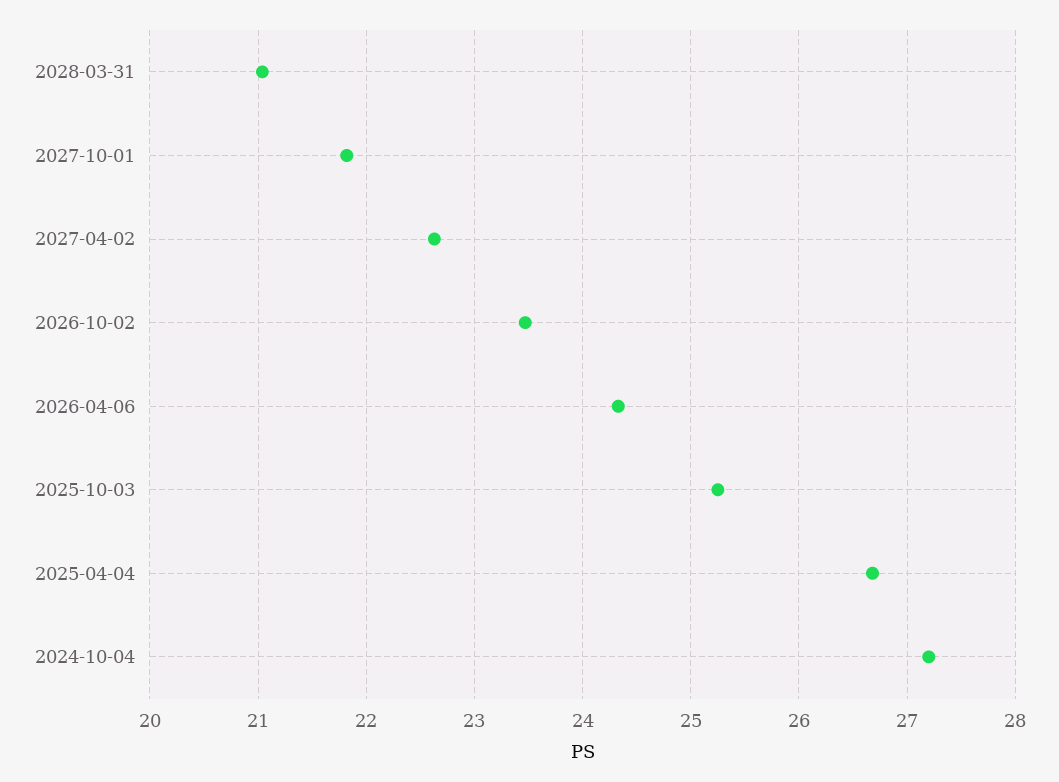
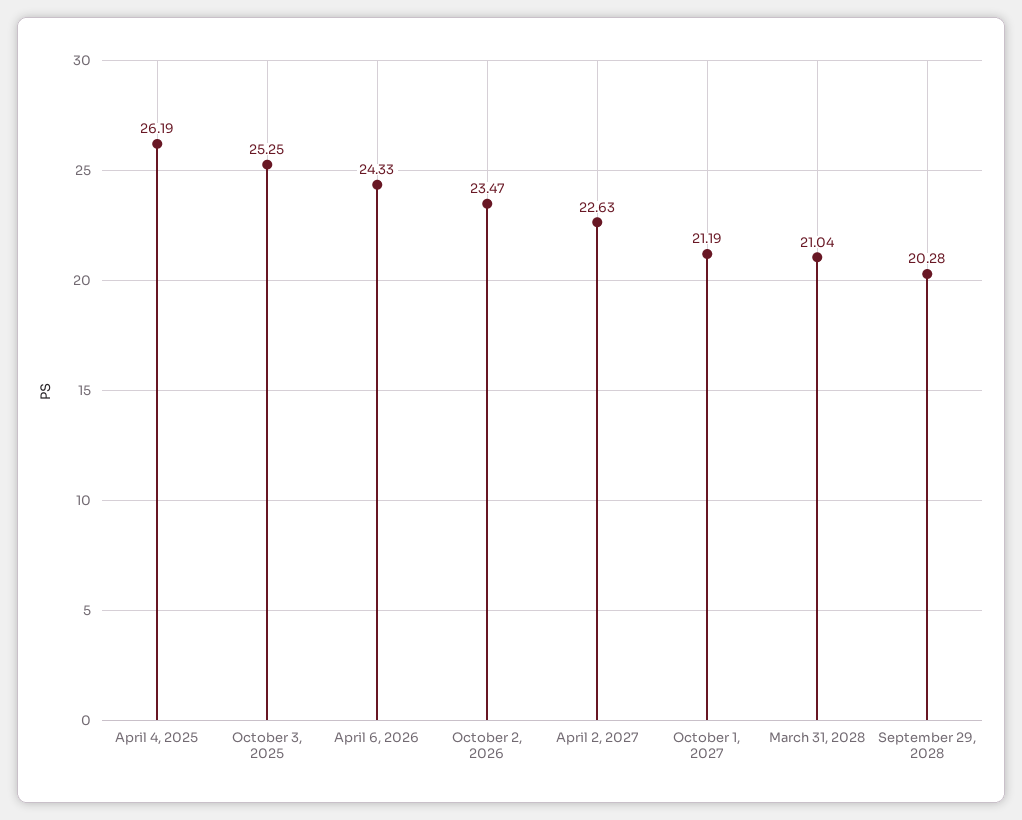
2027-10-01: 21.8 -> 21.19
2025-04-04: 26.7 -> 26.19
2024-10-04: 27.2 -> none
September 29, 2028: none -> 20.28

